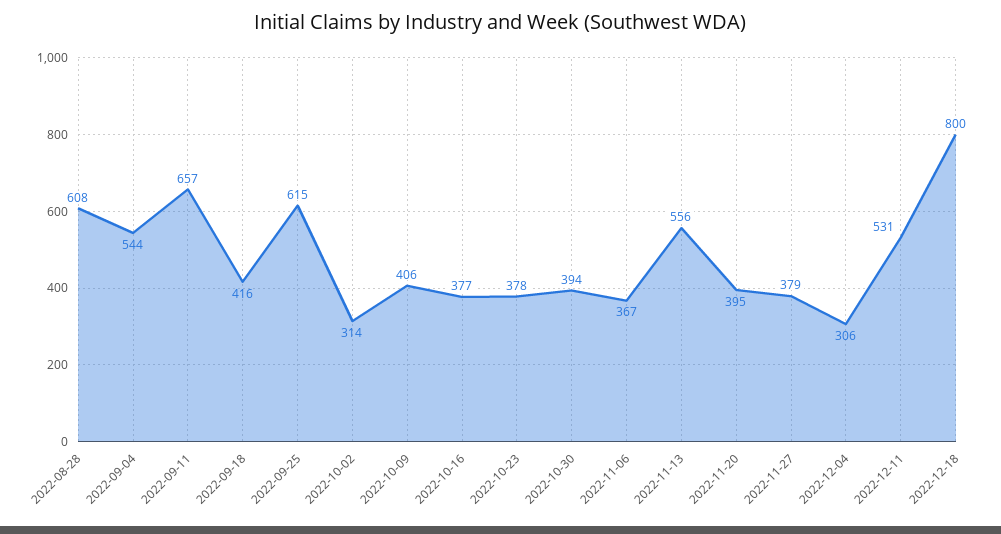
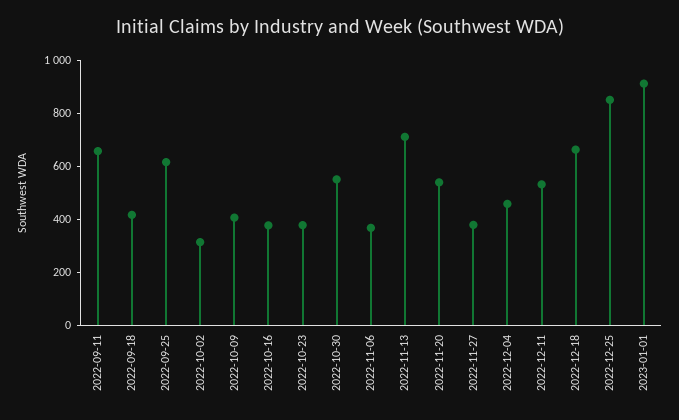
2022-08-28: 608 -> none
2022-09-04: 544 -> none
2022-10-30: 394 -> 550
2022-11-13: 556 -> 700
2022-11-20: 395 -> 550
2022-12-04: 306 -> 450
2022-12-18: 800 -> 650
2022-12-25: none -> 850
2023-01-01: none -> 900

